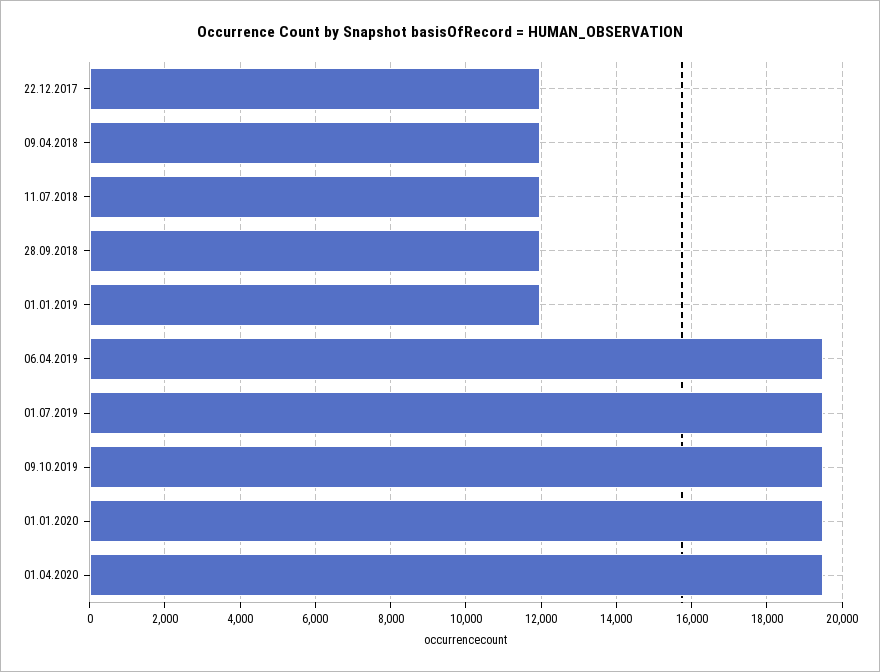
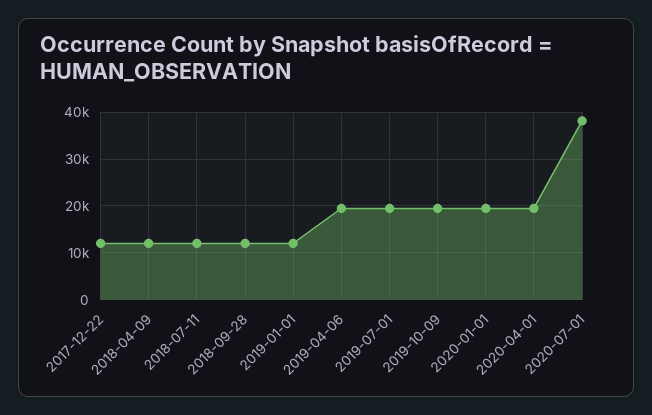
2020-07-01: none -> 38000

